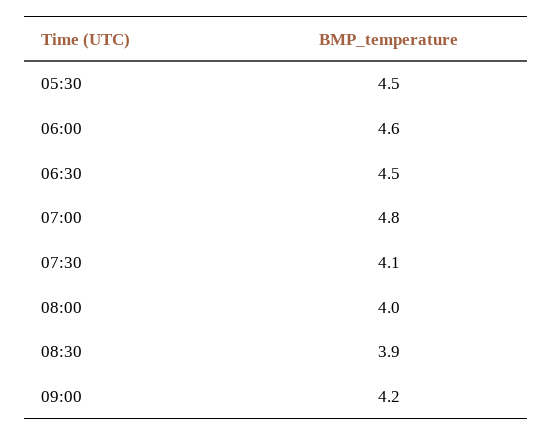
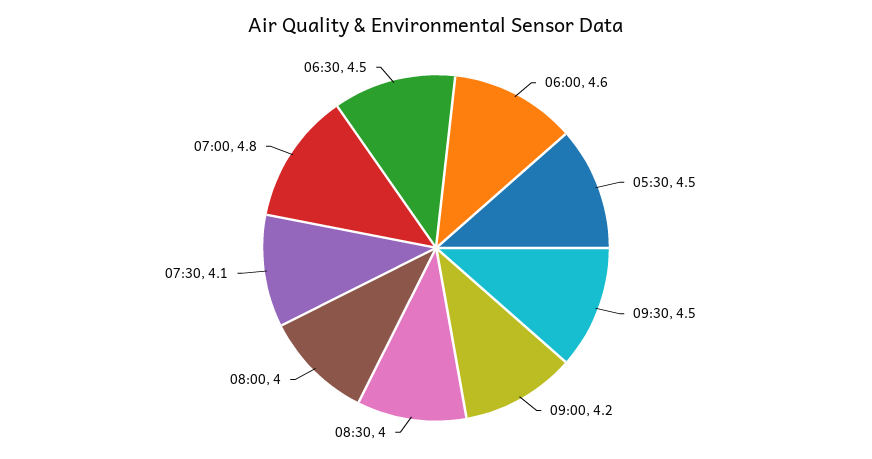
08:30: 3.9 -> 4
09:30: none -> 4.5

